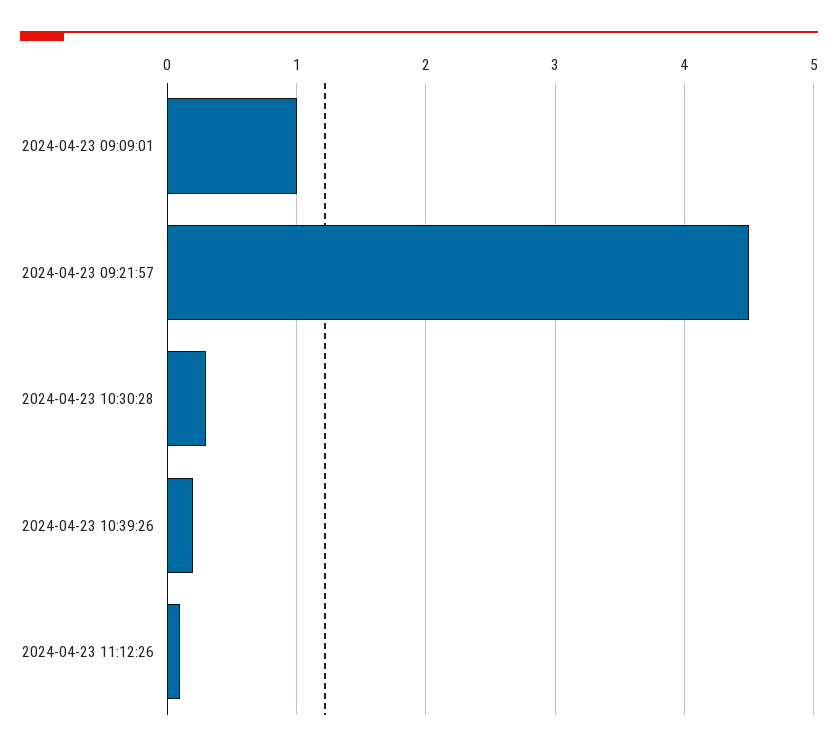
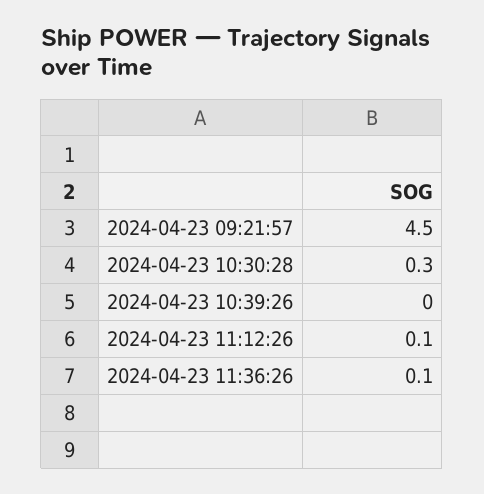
2024-04-23 09:09:01: 1 -> none
2024-04-23 10:39:26: 0.2 -> 0
2024-04-23 11:36:26: none -> 0.1

